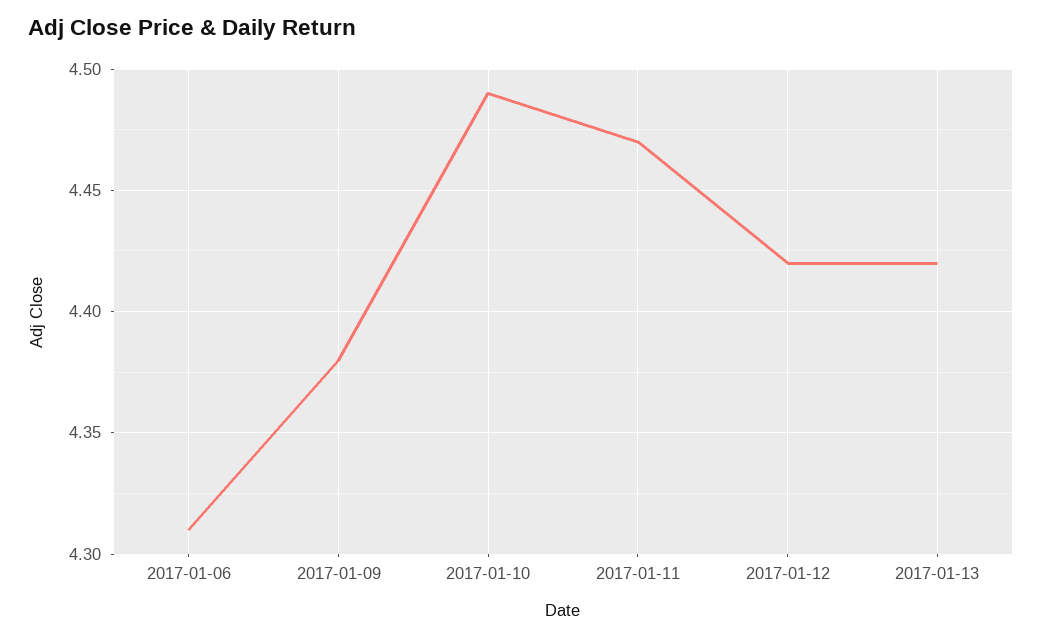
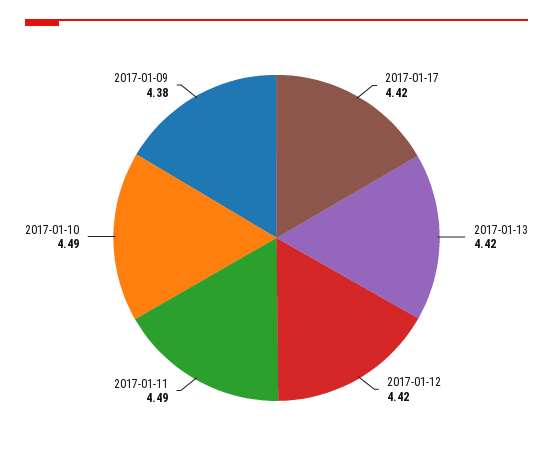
2017-01-06: 4.31 -> none
2017-01-11: 4.47 -> 4.49
2017-01-17: none -> 4.42

